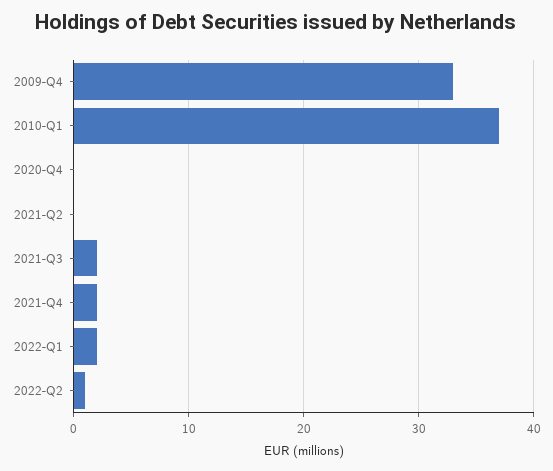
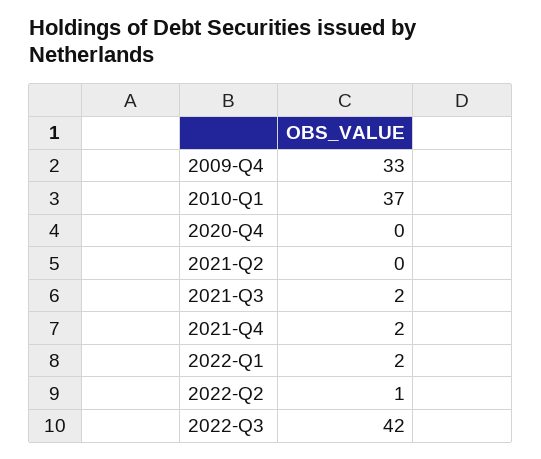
2022-Q3: none -> 42

